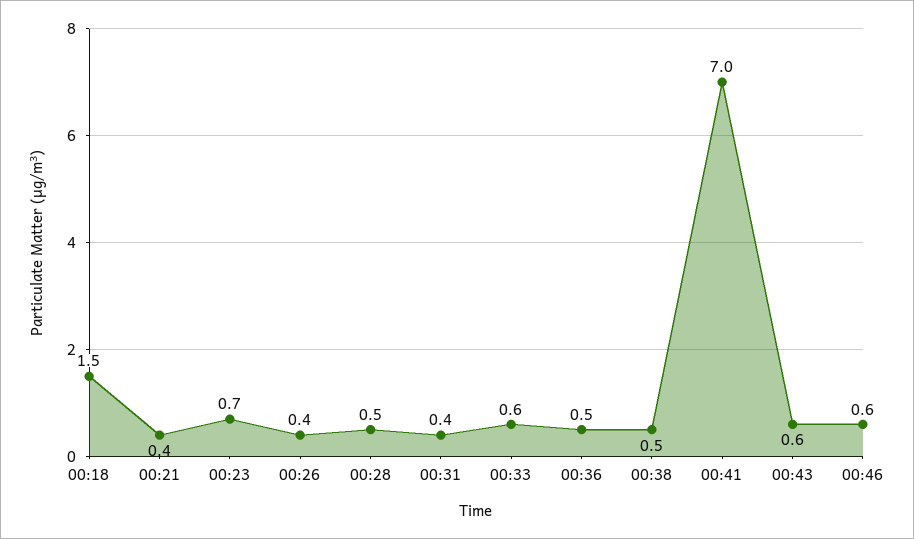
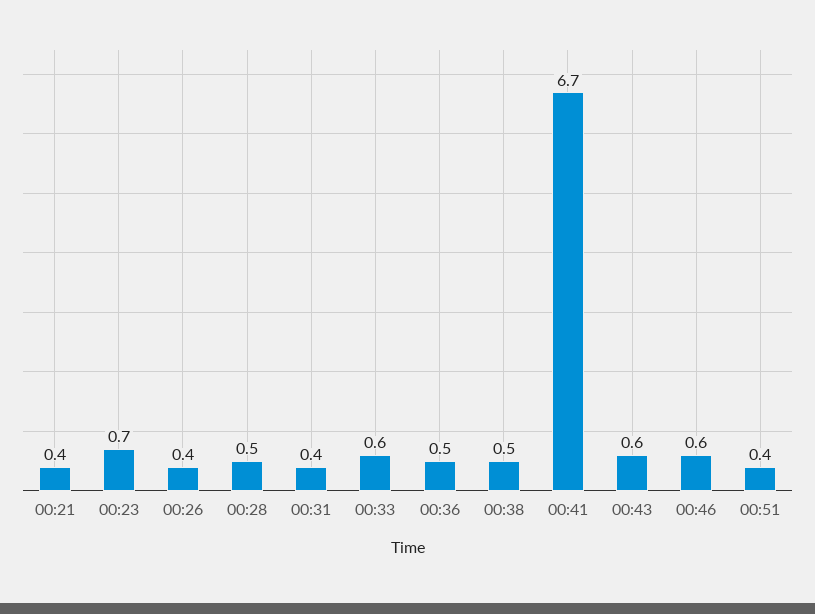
00:18: 1.5 -> none
00:41: 7 -> 6.7
00:51: none -> 0.4

